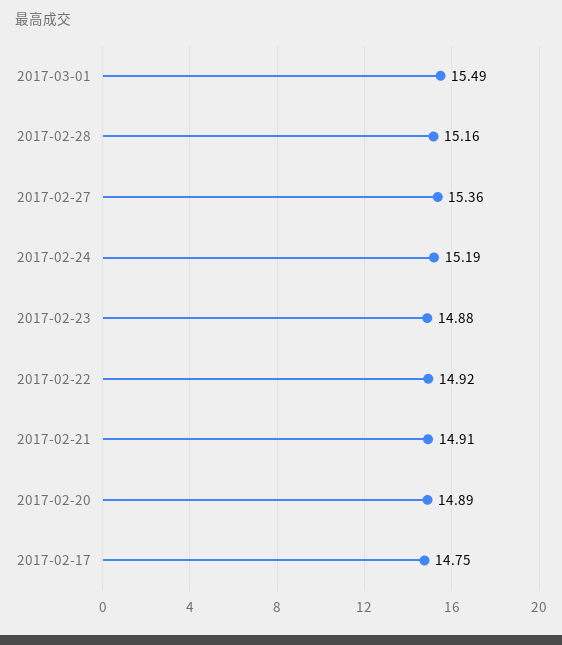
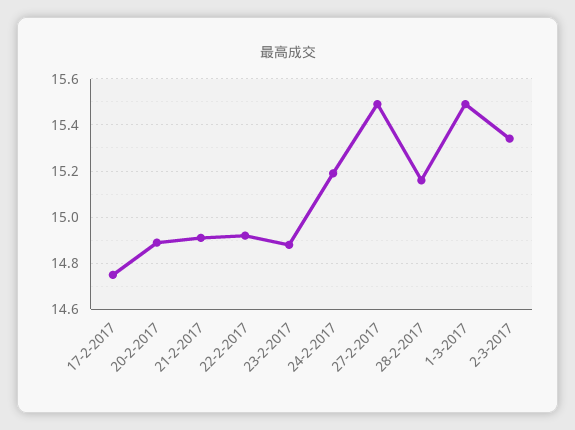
2017-02-27: 15.36 -> 15.5
2-3-2017: none -> 15.35

